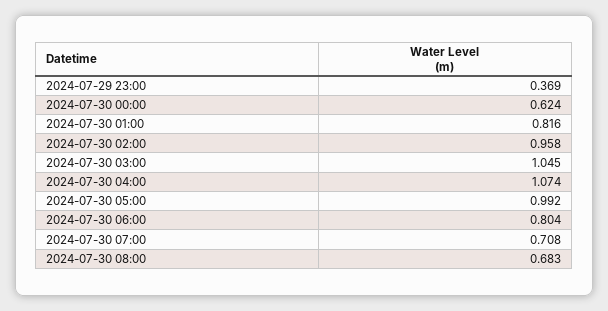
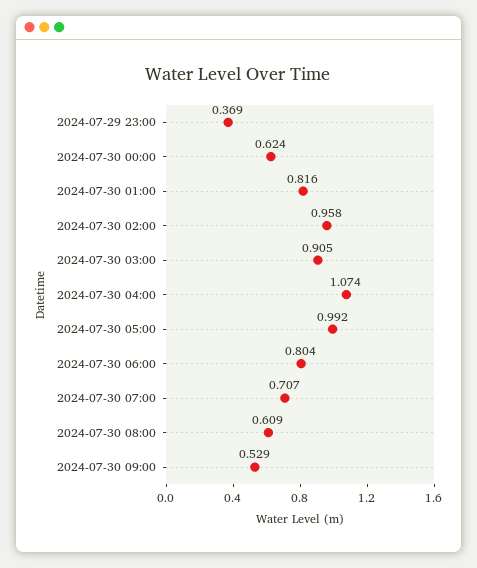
2024-07-30 03:00: 1.045 -> 0.905
2024-07-30 07:00: 0.708 -> 0.707
2024-07-30 08:00: 0.683 -> 0.609
2024-07-30 09:00: none -> 0.529

